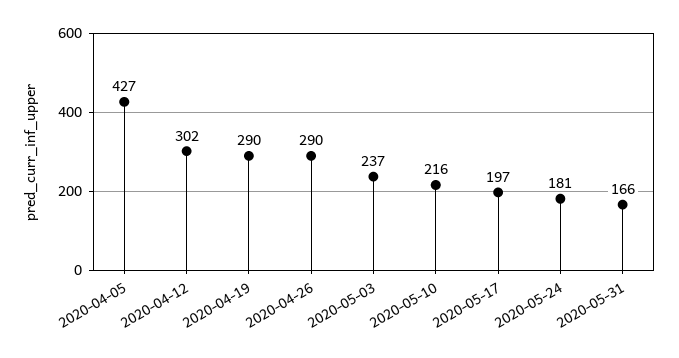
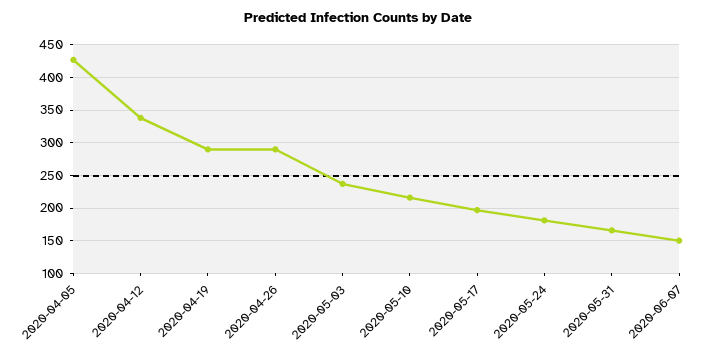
2020-04-12: 302 -> 340
2020-06-07: none -> 150

